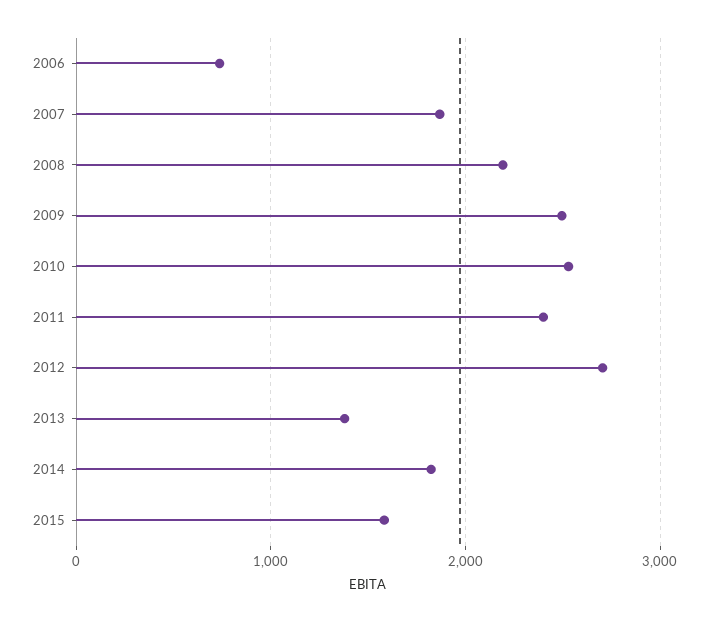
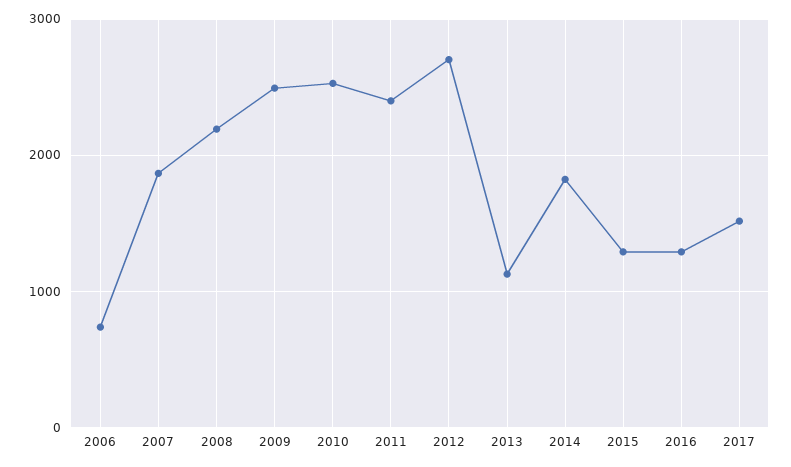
2013: 1400 -> 1100
2015: 1600 -> 1300
2016: none -> 1300
2017: none -> 1500

